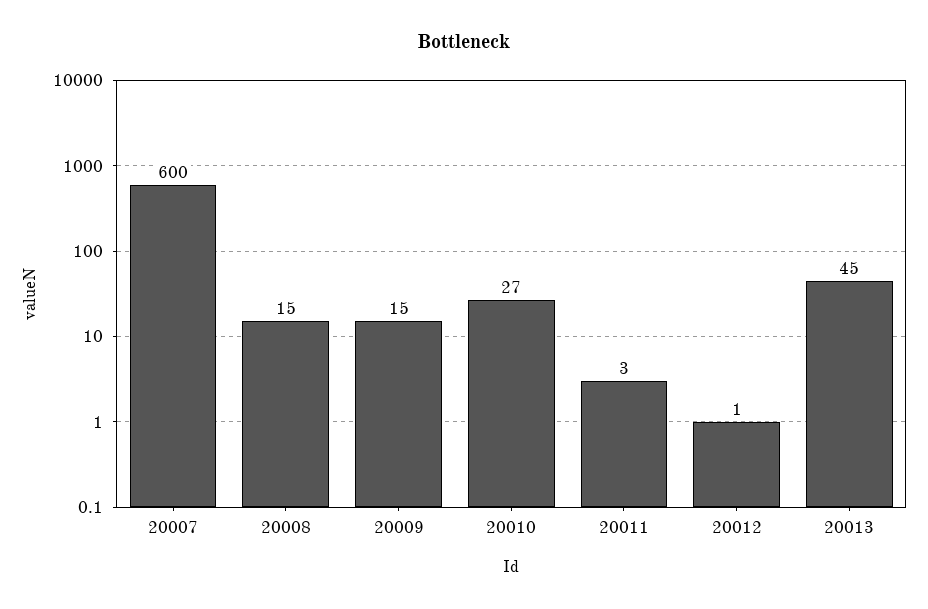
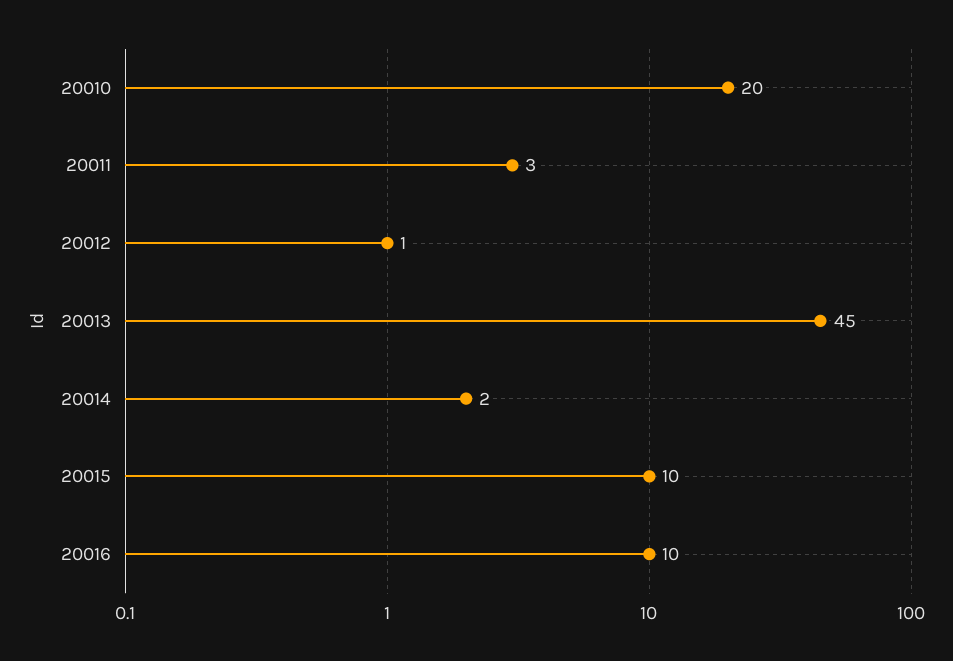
20007: 600 -> none
20008: 15 -> none
20009: 15 -> none
20010: 27 -> 20
20014: none -> 2
20015: none -> 10
20016: none -> 10

